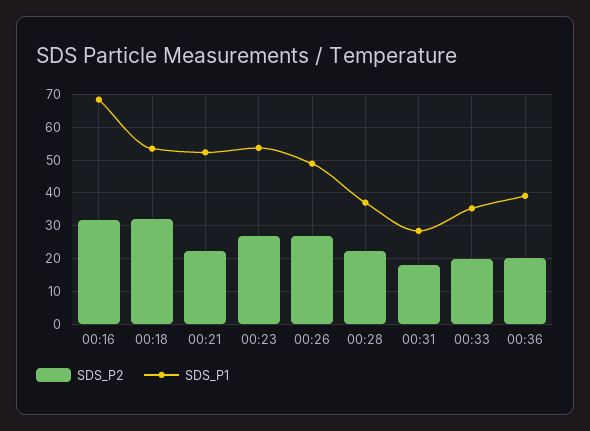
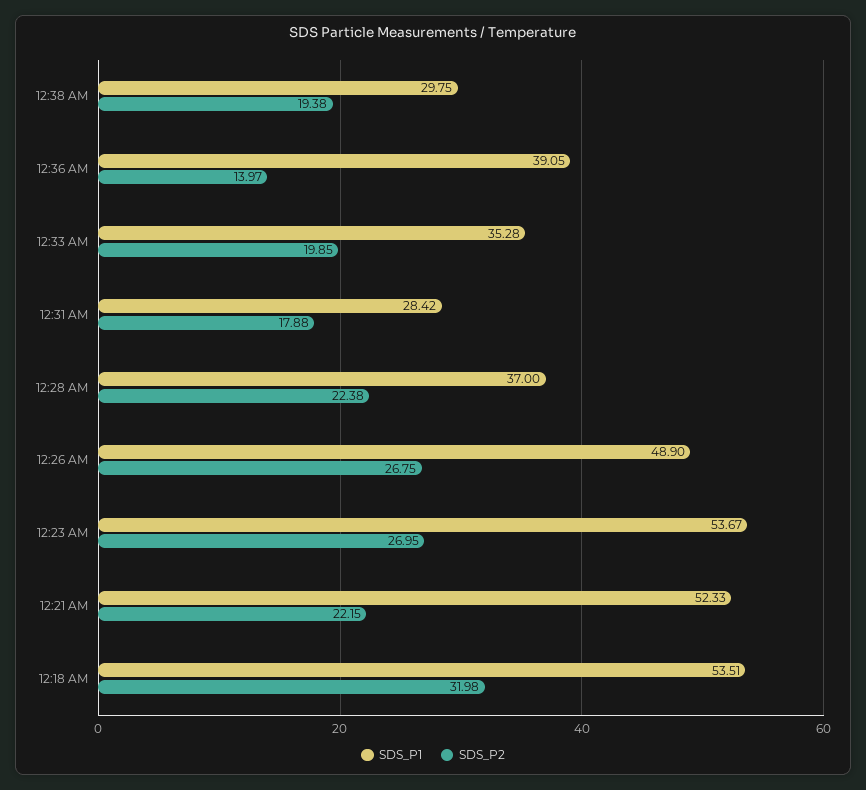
SDS_P2, 00:16: 32 -> none
SDS_P1, 00:16: 68 -> none
SDS_P2, 00:36: 20 -> 13.97
SDS_P1, 12:38 AM: none -> 29.75
SDS_P2, 12:38 AM: none -> 19.38

